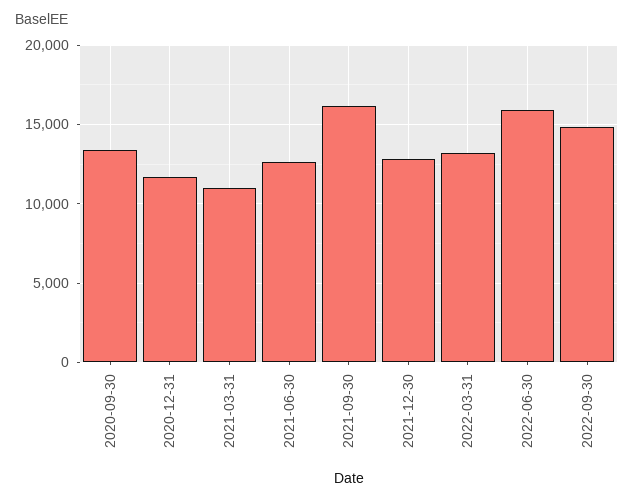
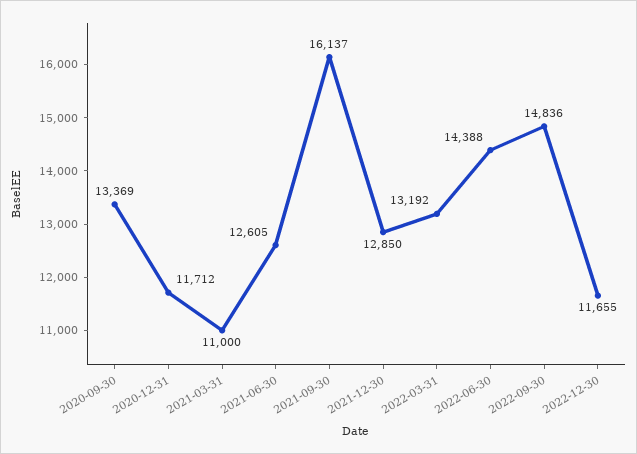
2022-06-30: 16000 -> 14388
2022-12-30: none -> 11655

